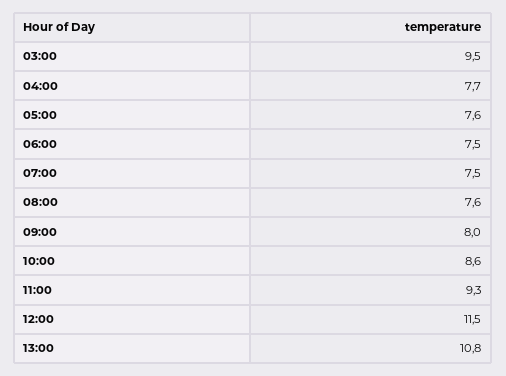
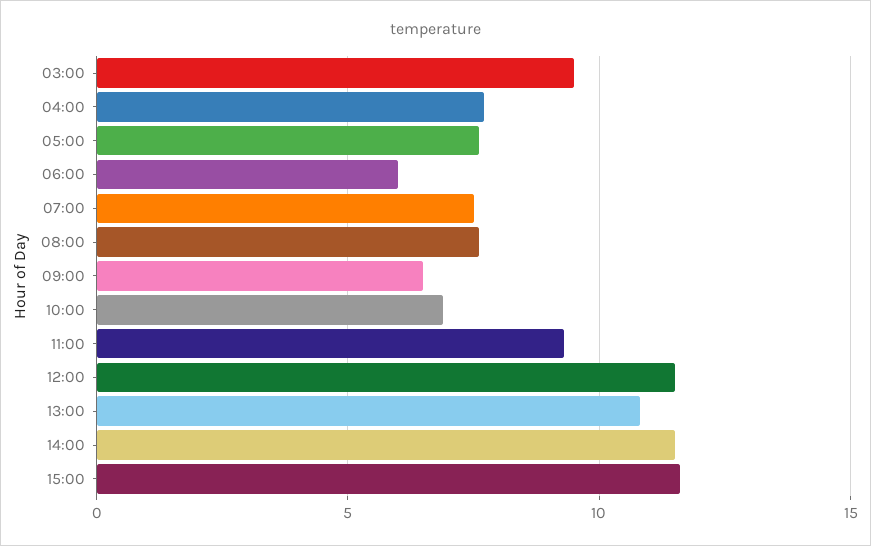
06:00: 7.5 -> 6
09:00: 8 -> 6.5
10:00: 8.6 -> 7
14:00: none -> 11.5
15:00: none -> 11.5

